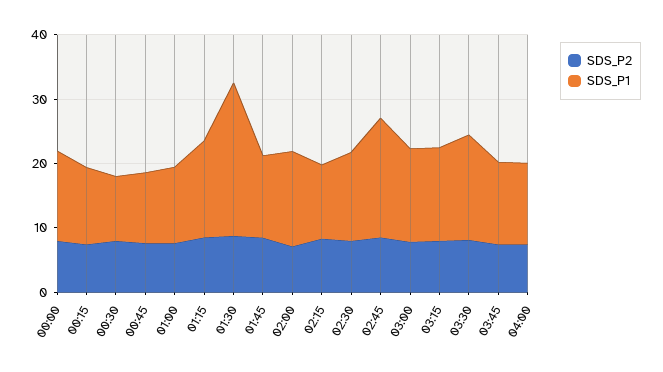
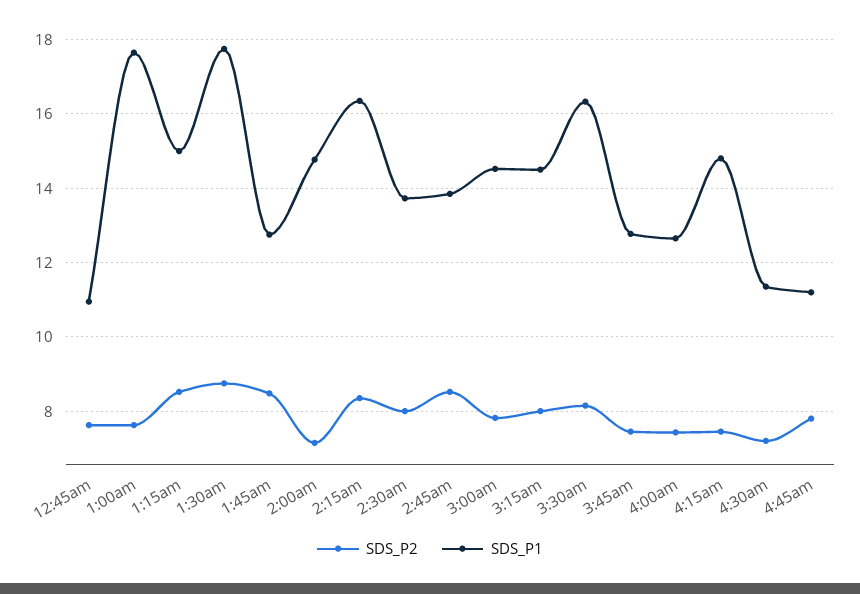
SDS_P2, 00:00: 8 -> none
SDS_P1, 00:00: 14 -> none
SDS_P2, 00:15: 8 -> none
SDS_P1, 00:15: 12 -> none
SDS_P2, 00:30: 8 -> none
SDS_P1, 00:30: 10 -> none
SDS_P1, 01:00: 12 -> 17.6
SDS_P1, 01:30: 24 -> 17.8
SDS_P1, 02:15: 12 -> 16.4
SDS_P1, 02:45: 18 -> 13.8
SDS_P2, 4:15am: none -> 7.4
SDS_P1, 4:15am: none -> 14.8
SDS_P2, 4:30am: none -> 7.2
SDS_P1, 4:30am: none -> 11.4
SDS_P2, 4:45am: none -> 7.8
SDS_P1, 4:45am: none -> 11.2

